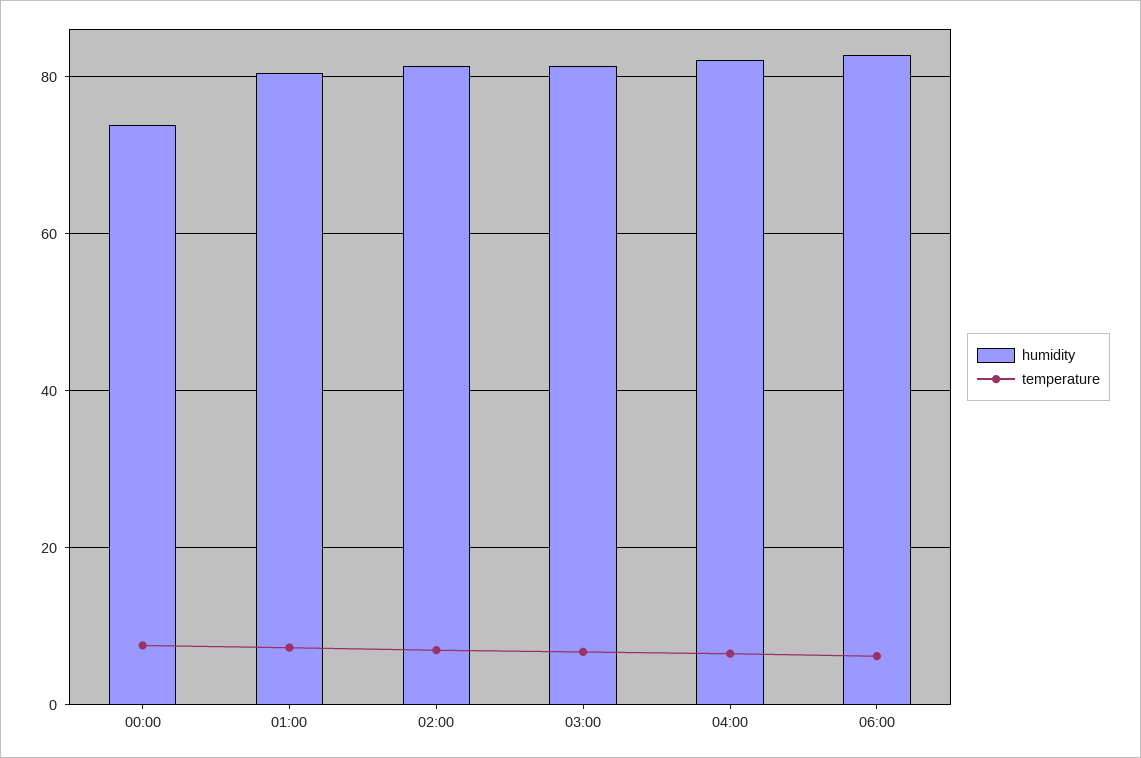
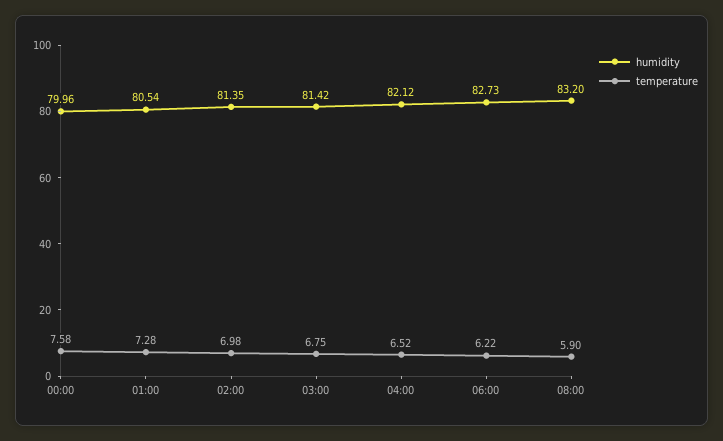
humidity, 00:00: 74 -> 79.96
humidity, 08:00: none -> 83.2
temperature, 08:00: none -> 5.9

